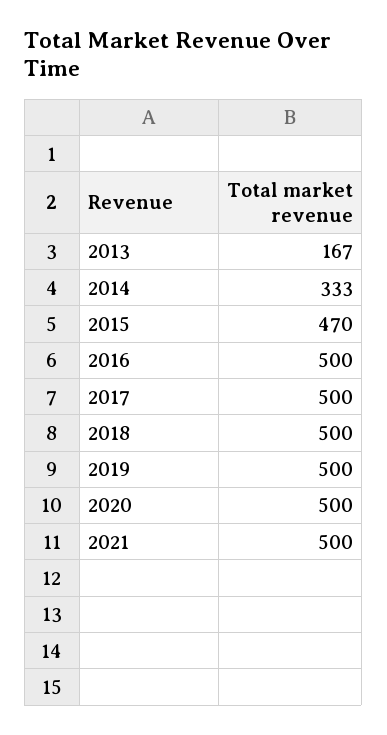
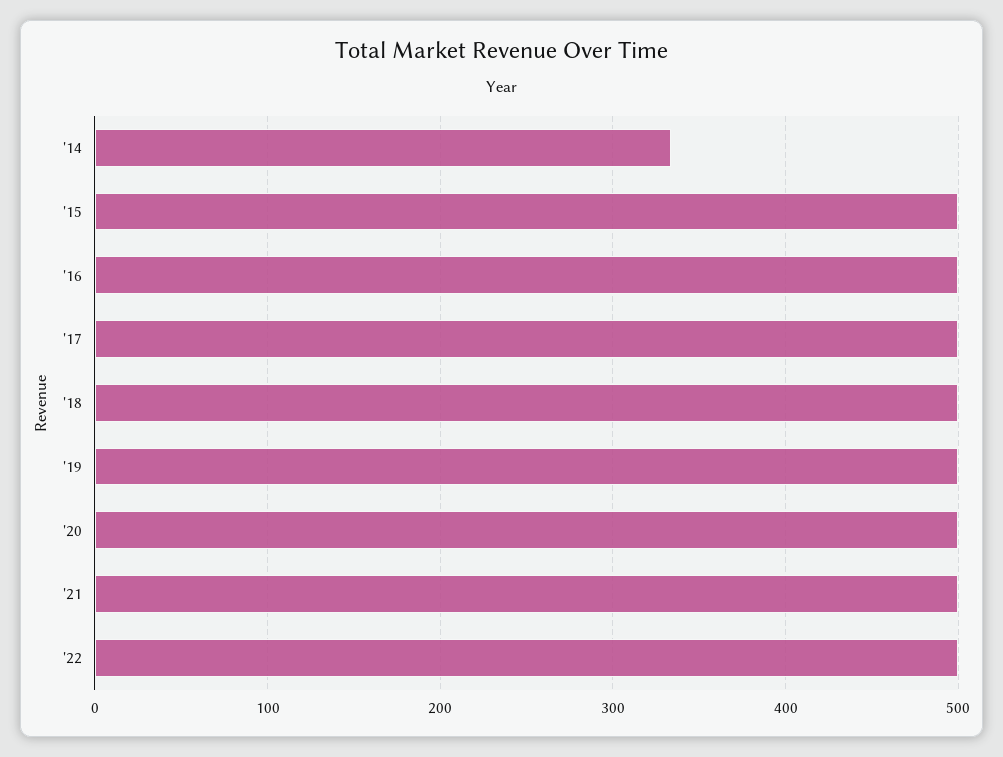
2013: 167 -> none
2015: 470 -> 500
'22: none -> 500

